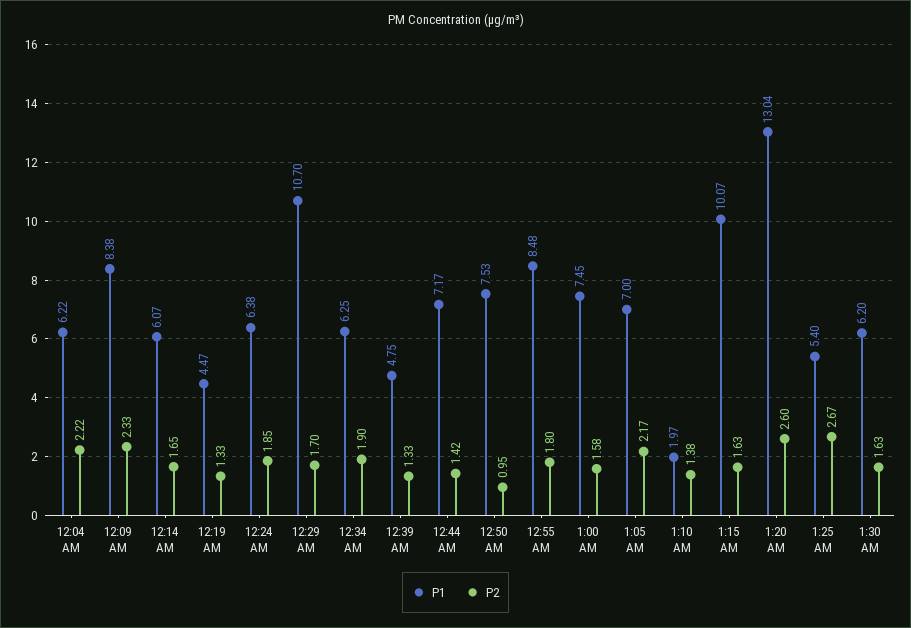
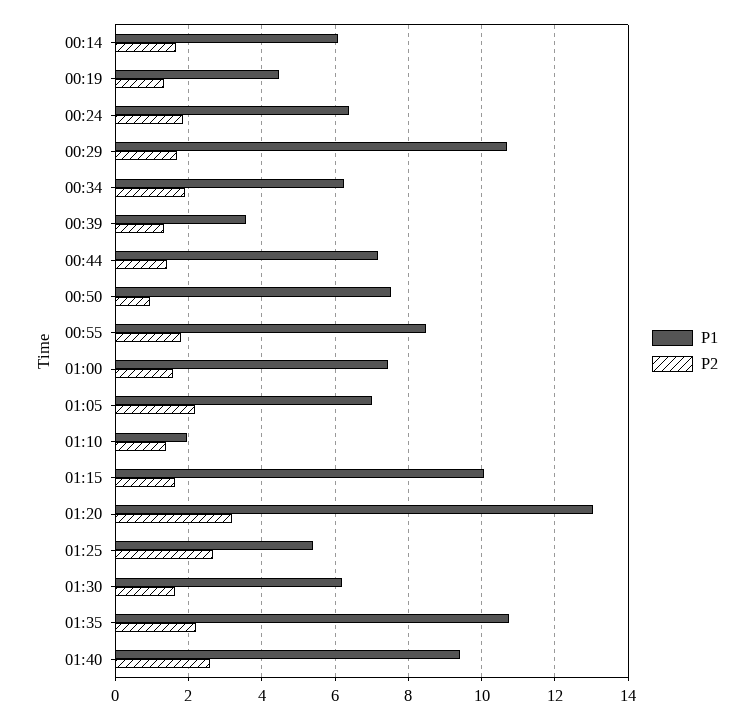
P1, 12:04 AM: 6.22 -> none
P2, 12:04 AM: 2.22 -> none
P1, 12:09 AM: 8.38 -> none
P2, 12:09 AM: 2.33 -> none
P1, 12:39 AM: 4.75 -> 3.6
P2, 1:20 AM: 2.6 -> 3.2
P1, 01:35: none -> 10.8
P2, 01:35: none -> 2.2
P1, 01:40: none -> 9.4
P2, 01:40: none -> 2.6

